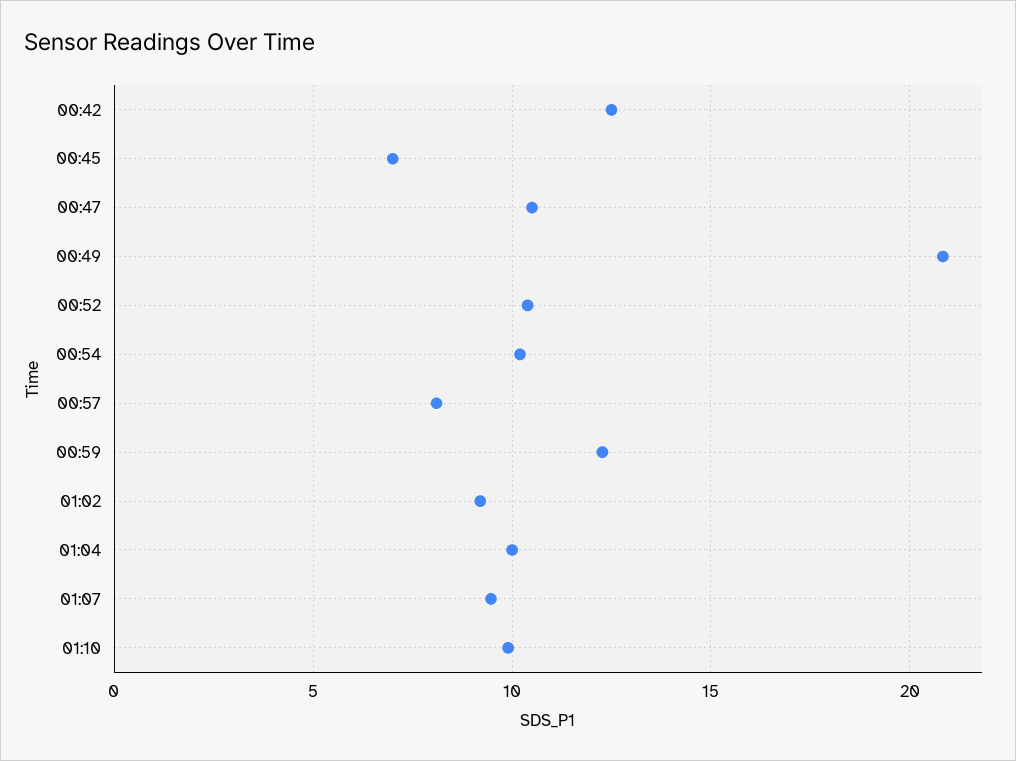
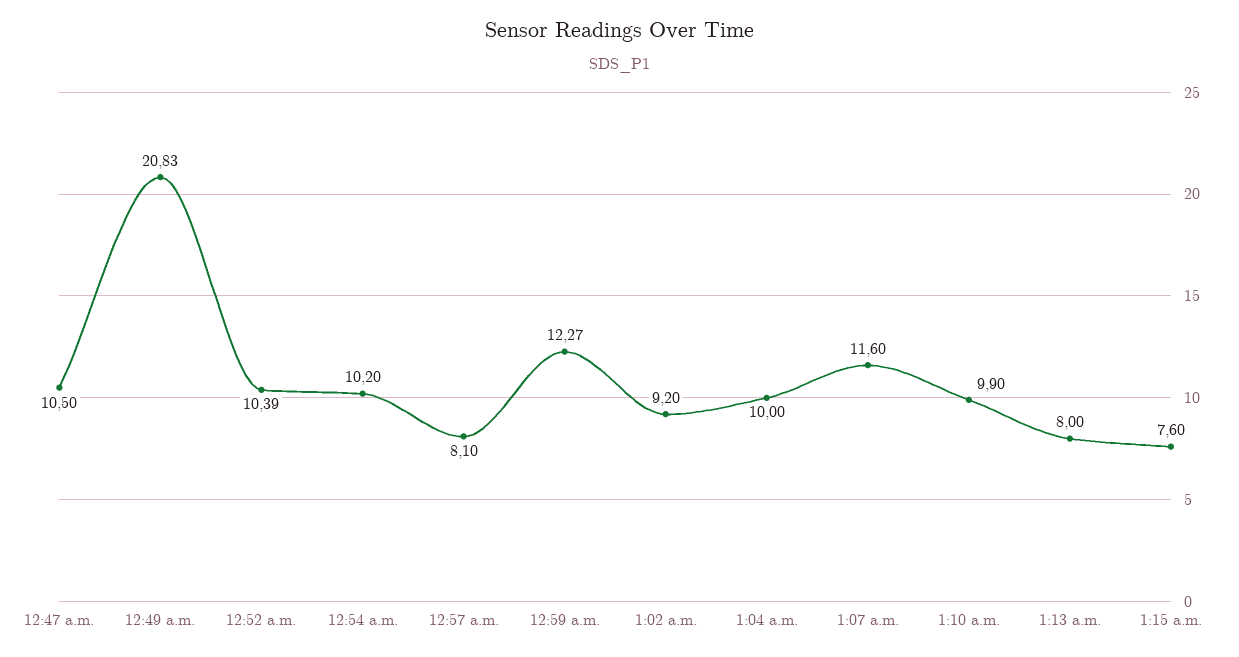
00:42: 12.5 -> none
00:45: 7 -> none
01:07: 9.5 -> 11.6
1:13 a.m.: none -> 8
1:15 a.m.: none -> 7.6

